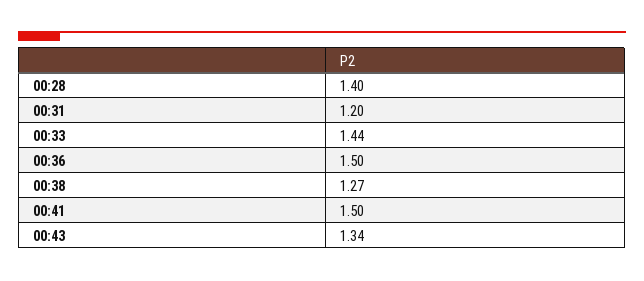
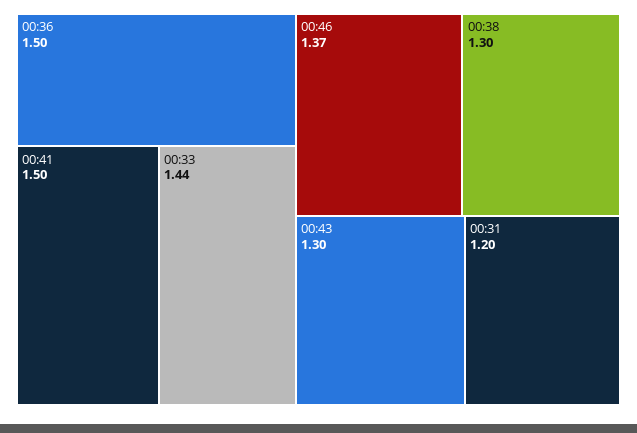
00:28: 1.4 -> none
00:38: 1.27 -> 1.3
00:43: 1.34 -> 1.3
00:46: none -> 1.37

